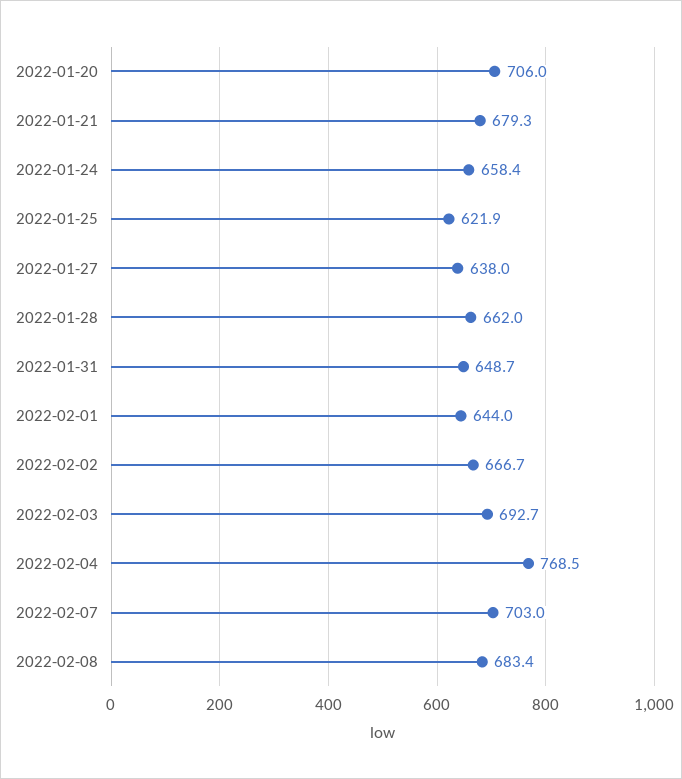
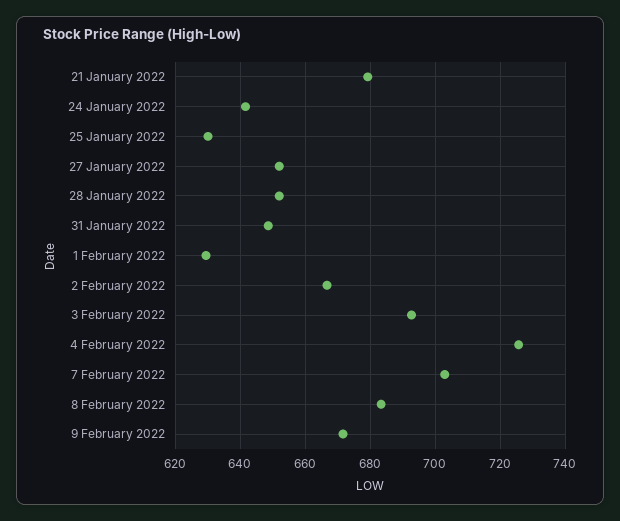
2022-01-20: 706 -> none
2022-01-24: 658.4 -> 642
2022-01-25: 621.9 -> 630
2022-01-27: 638 -> 652
2022-01-28: 662 -> 652
2022-02-01: 644 -> 630
2022-02-04: 768.5 -> 726
9 February 2022: none -> 672

